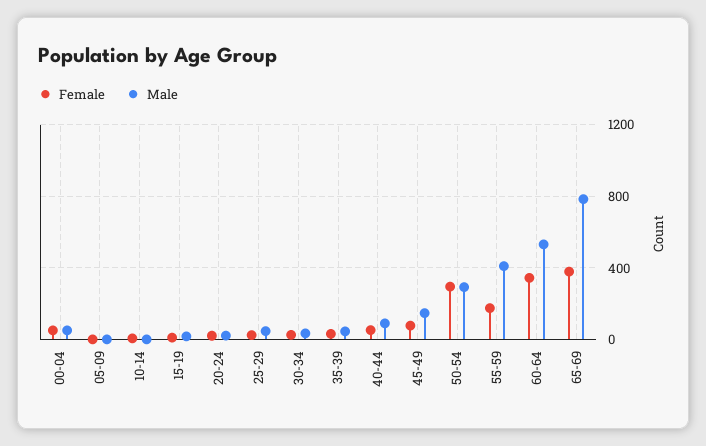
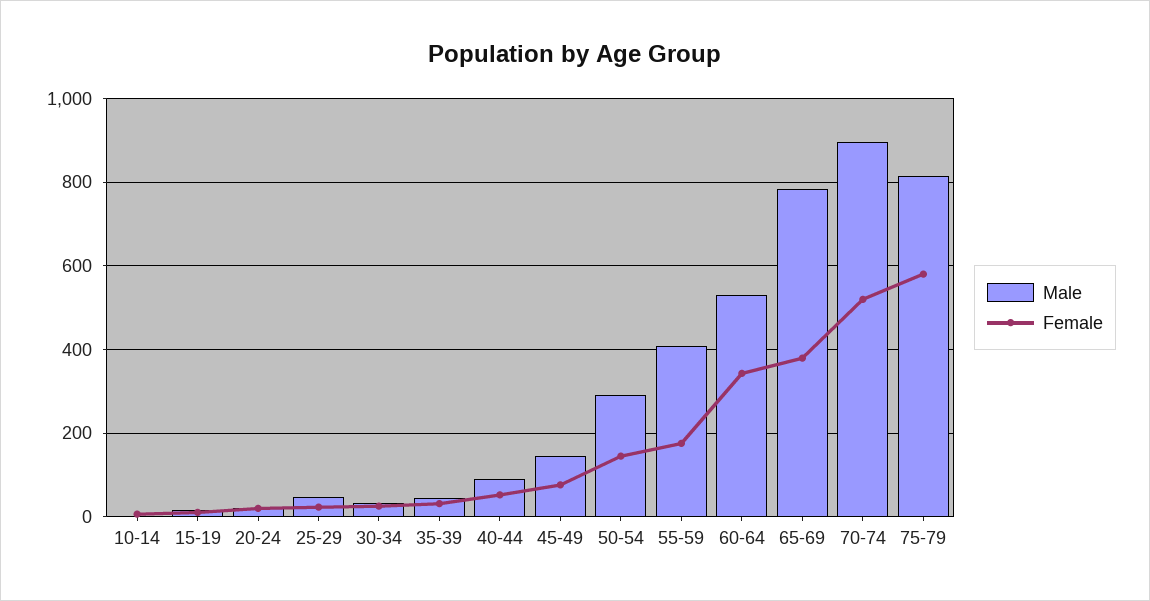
Female, 00-04: 50 -> none
Male, 00-04: 50 -> none
Female, 05-09: 0 -> none
Male, 05-09: 0 -> none
Female, 50-54: 300 -> 140
Male, 70-74: none -> 900
Female, 70-74: none -> 520
Male, 75-79: none -> 820
Female, 75-79: none -> 580

